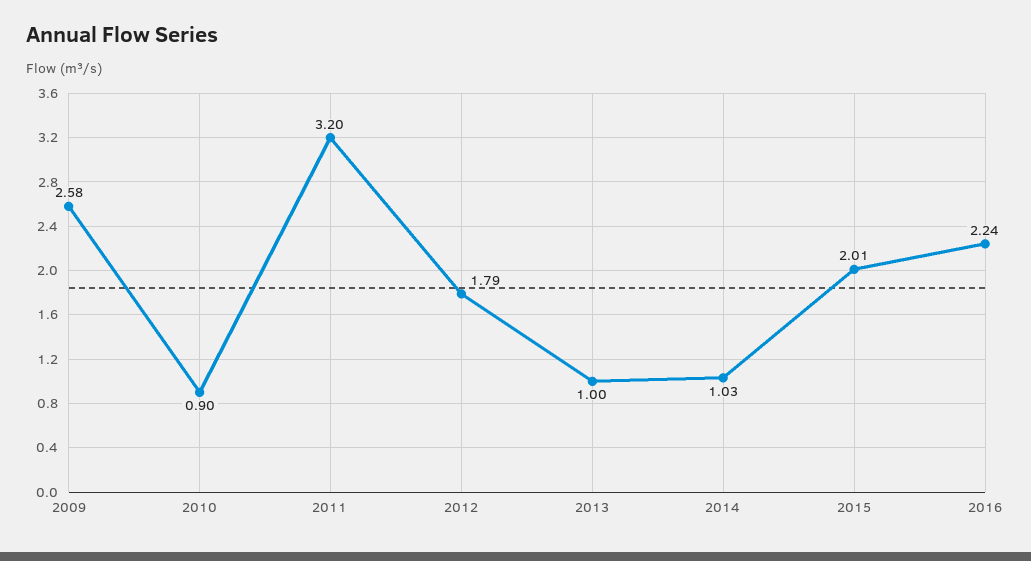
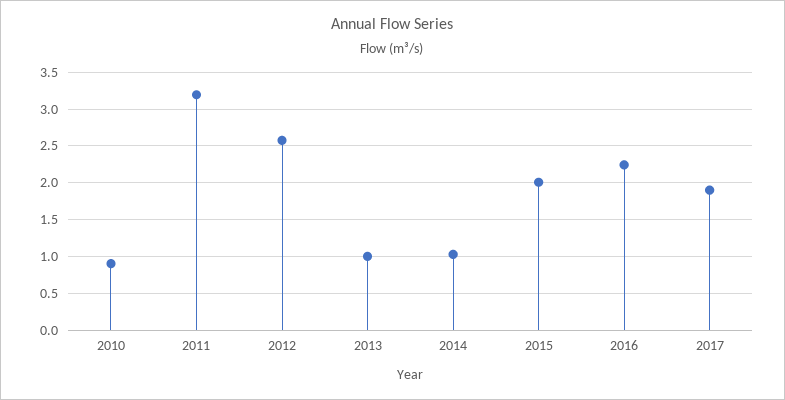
2009: 2.58 -> none
2012: 1.79 -> 2.6
2017: none -> 1.9

